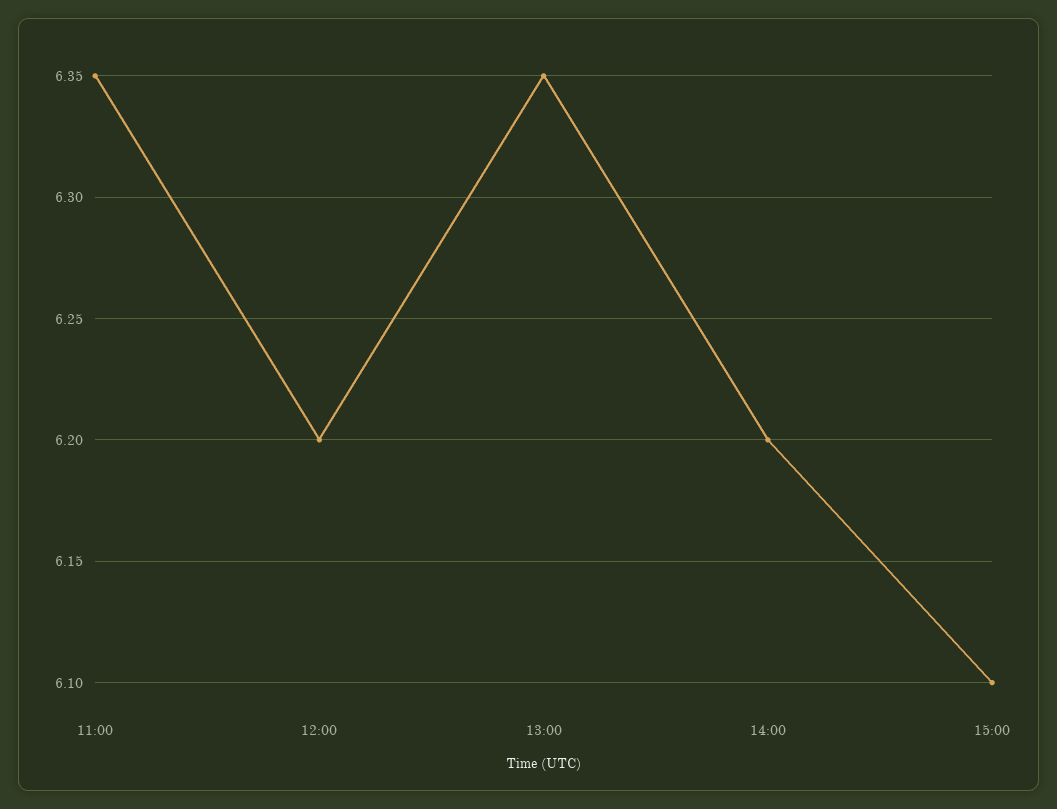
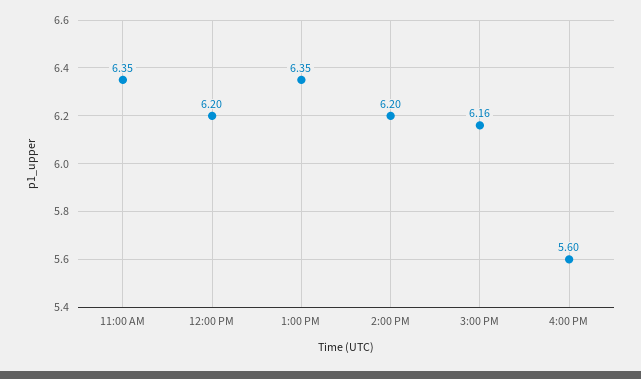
15:00: 6.1 -> 6.16
4:00 PM: none -> 5.6

